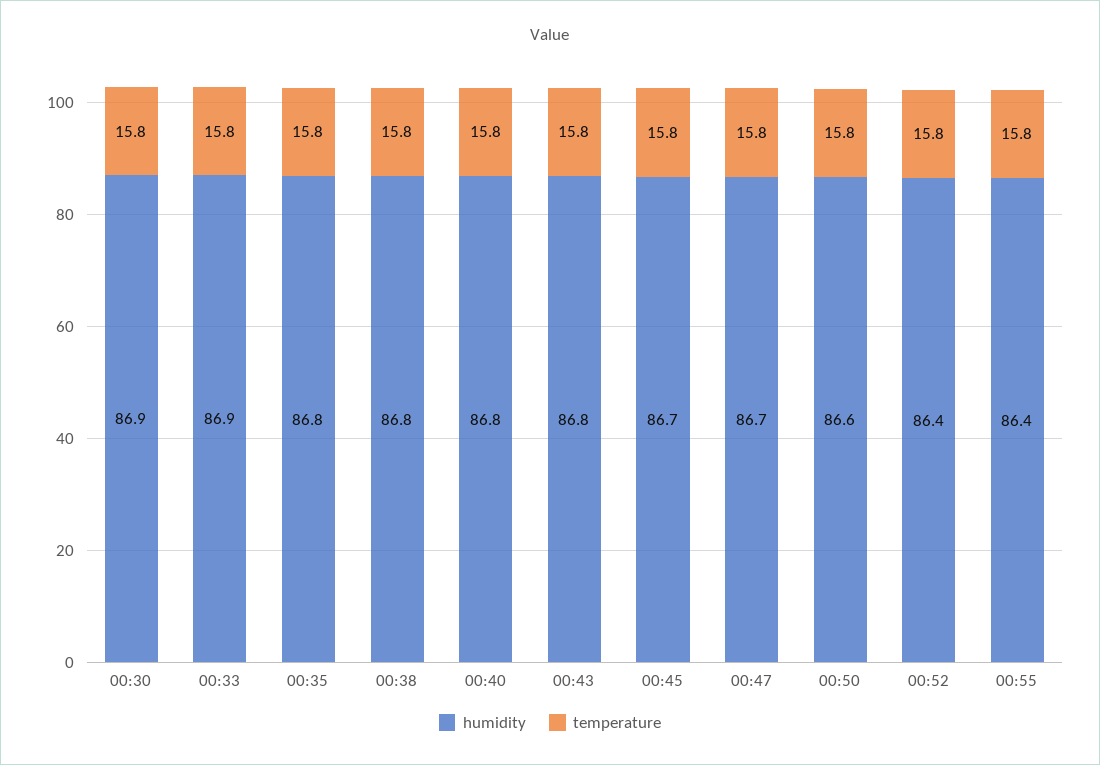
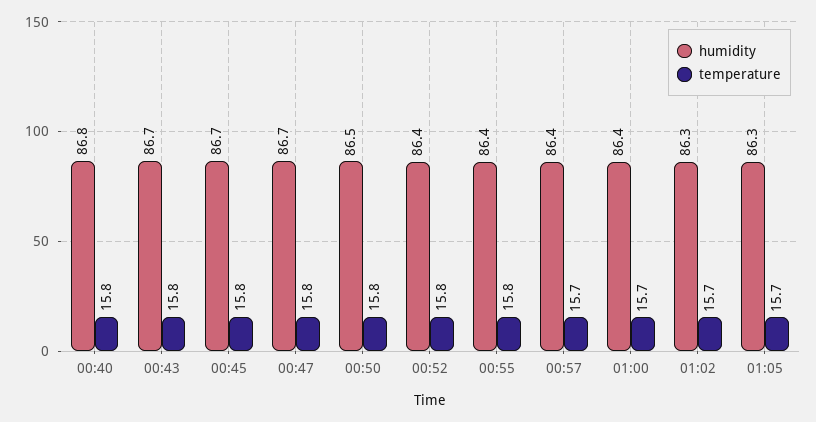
humidity, 00:30: 86.9 -> none
temperature, 00:30: 15.8 -> none
humidity, 00:33: 86.9 -> none
temperature, 00:33: 15.8 -> none
humidity, 00:35: 86.8 -> none
temperature, 00:35: 15.8 -> none
humidity, 00:38: 86.8 -> none
temperature, 00:38: 15.8 -> none
humidity, 00:43: 86.8 -> 86.7
humidity, 00:50: 86.6 -> 86.5
humidity, 00:57: none -> 86.4
temperature, 00:57: none -> 15.7
humidity, 01:00: none -> 86.4
temperature, 01:00: none -> 15.7
humidity, 01:02: none -> 86.3
temperature, 01:02: none -> 15.7
humidity, 01:05: none -> 86.3
temperature, 01:05: none -> 15.7

